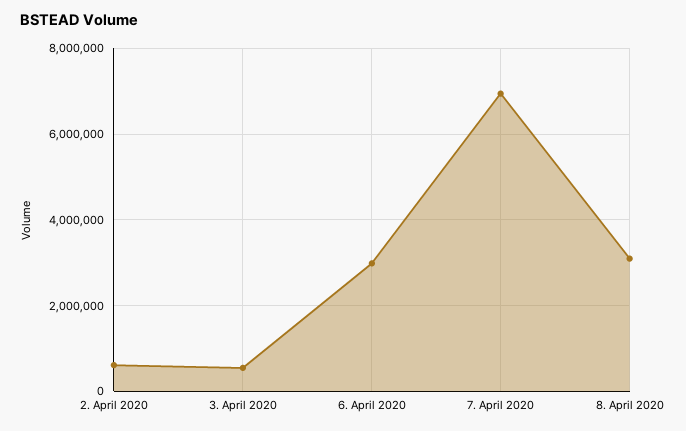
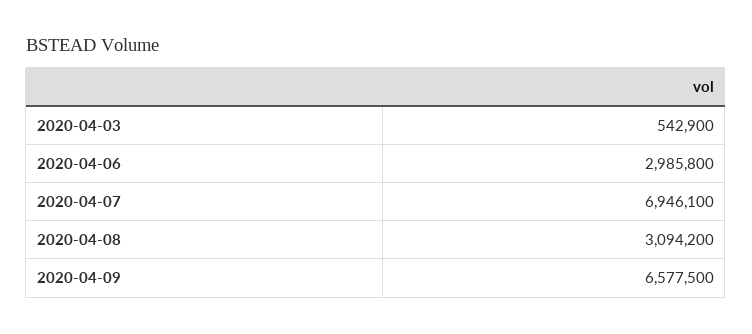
2. April 2020: 600000 -> none
2020-04-09: none -> 6577500

